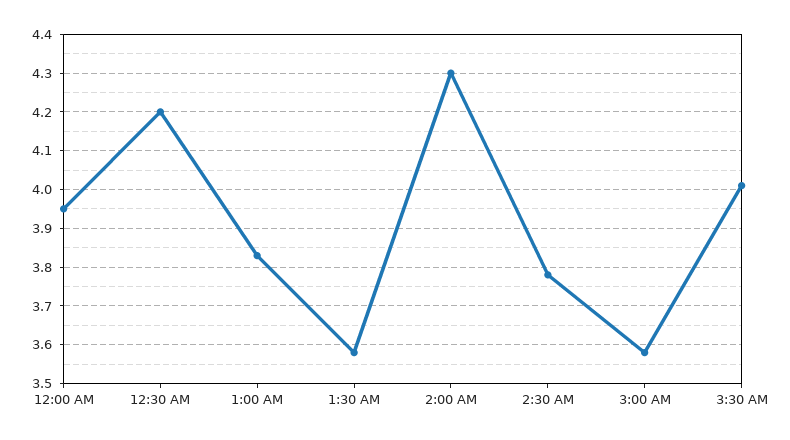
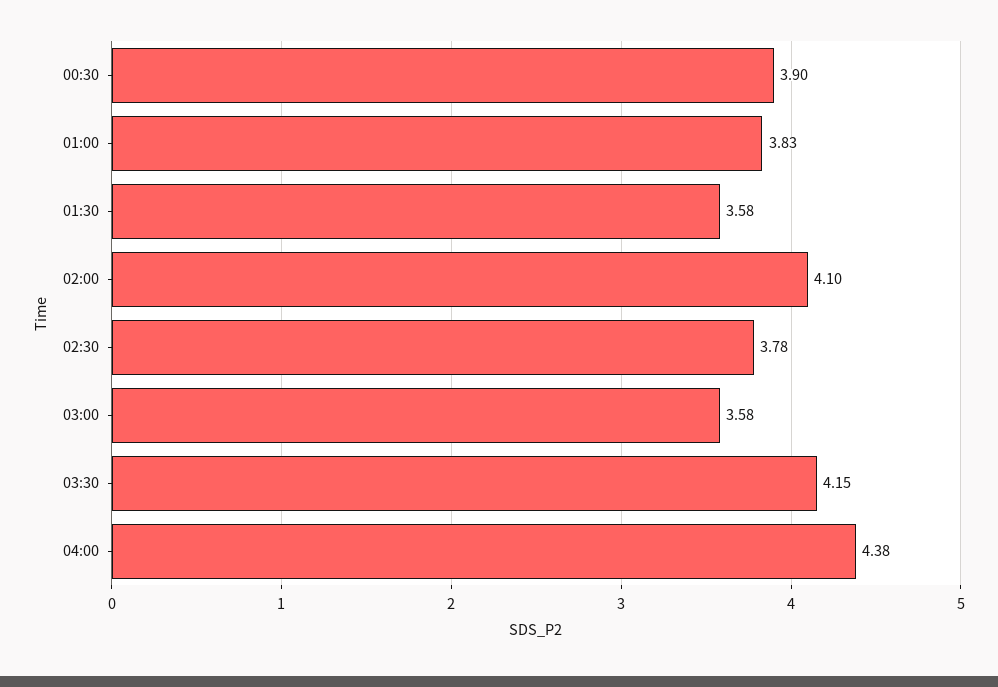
12:00 AM: 3.95 -> none
12:30 AM: 4.2 -> 3.9
2:00 AM: 4.3 -> 4.1
3:30 AM: 4 -> 4.15
04:00: none -> 4.38

